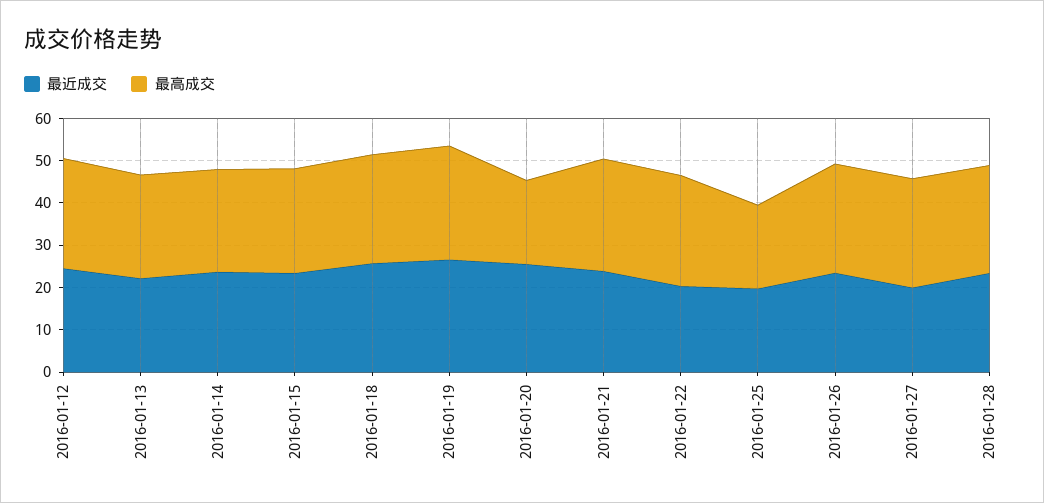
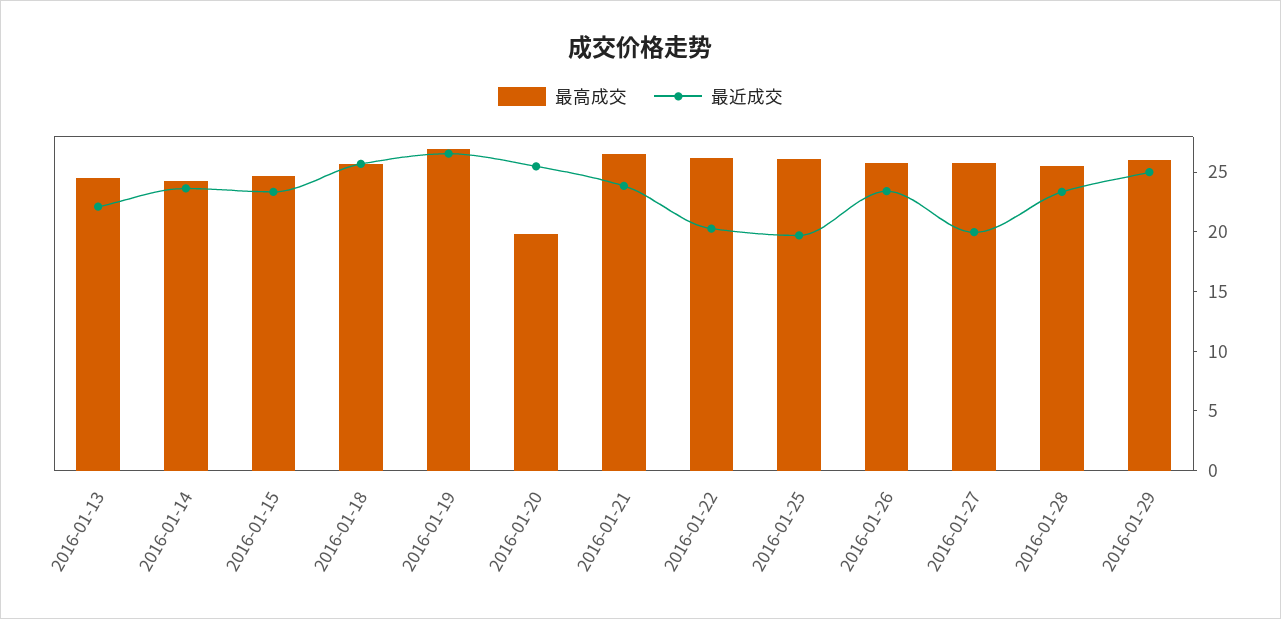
最近成交, 2016-01-12: 24 -> none
最高成交, 2016-01-12: 26 -> none
最高成交, 2016-01-25: 20 -> 26
最高成交, 2016-01-29: none -> 26
最近成交, 2016-01-29: none -> 25

